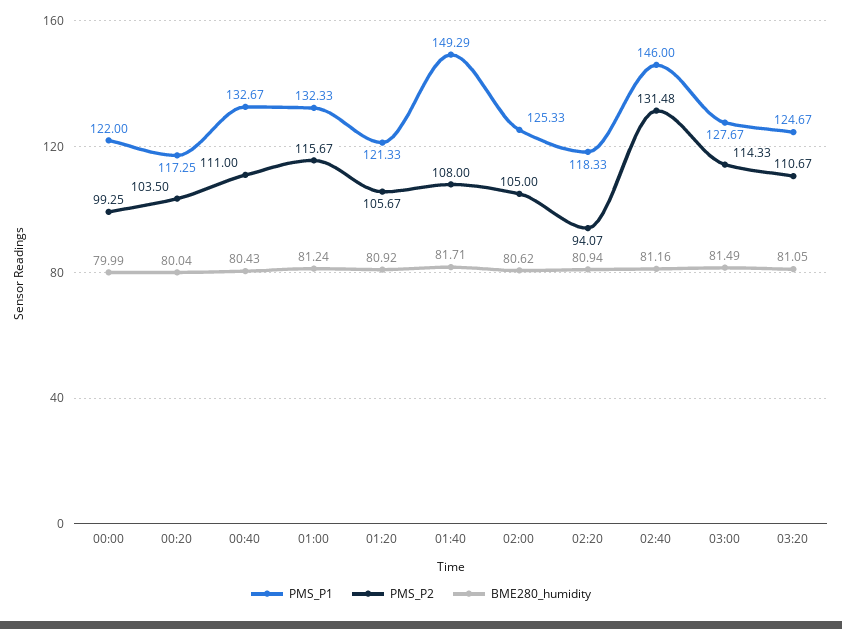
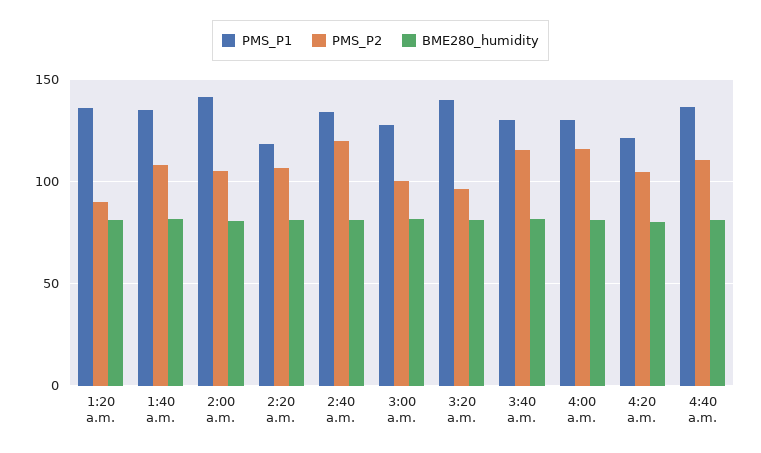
PMS_P1, 00:00: 122 -> none
PMS_P2, 00:00: 99.25 -> none
BME280_humidity, 00:00: 79.99 -> none
PMS_P1, 00:20: 117.25 -> none
PMS_P2, 00:20: 103.5 -> none
BME280_humidity, 00:20: 80.04 -> none
PMS_P1, 00:40: 132.67 -> none
PMS_P2, 00:40: 111 -> none
BME280_humidity, 00:40: 80.43 -> none
PMS_P1, 01:00: 132.33 -> none
PMS_P2, 01:00: 115.67 -> none
BME280_humidity, 01:00: 81.24 -> none
PMS_P1, 01:20: 121.33 -> 135
PMS_P2, 01:20: 105.67 -> 90
PMS_P1, 01:40: 149.29 -> 135
PMS_P1, 02:00: 125.33 -> 140
PMS_P2, 02:20: 94.07 -> 105
PMS_P1, 02:40: 146 -> 135
PMS_P2, 02:40: 131.48 -> 120
PMS_P2, 03:00: 114.33 -> 100
PMS_P1, 03:20: 124.67 -> 140
PMS_P2, 03:20: 110.67 -> 95
PMS_P1, 3:40 a.m.: none -> 130
PMS_P2, 3:40 a.m.: none -> 115
BME280_humidity, 3:40 a.m.: none -> 80
PMS_P1, 4:00 a.m.: none -> 130
PMS_P2, 4:00 a.m.: none -> 115
BME280_humidity, 4:00 a.m.: none -> 80
PMS_P1, 4:20 a.m.: none -> 120
PMS_P2, 4:20 a.m.: none -> 105
BME280_humidity, 4:20 a.m.: none -> 80
PMS_P1, 4:40 a.m.: none -> 135
PMS_P2, 4:40 a.m.: none -> 110
BME280_humidity, 4:40 a.m.: none -> 80

